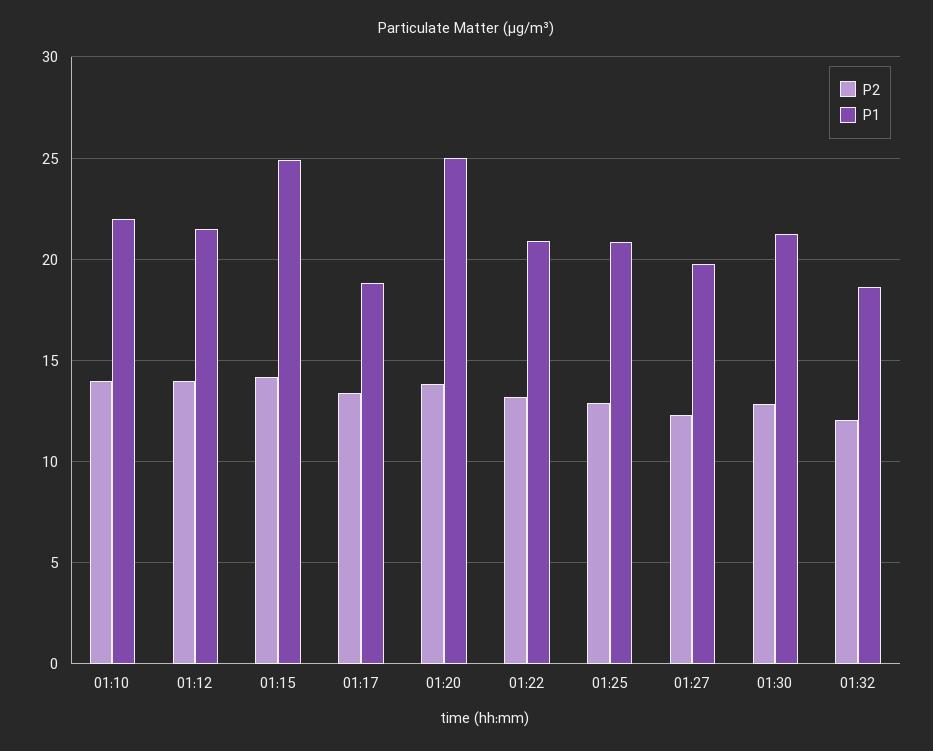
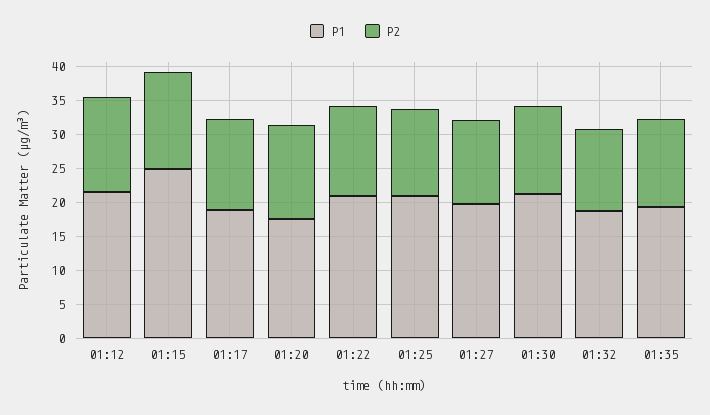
P2, 01:10: 14 -> none
P1, 01:10: 22 -> none
P1, 01:20: 25 -> 17.5
P1, 01:35: none -> 20
P2, 01:35: none -> 12.5

